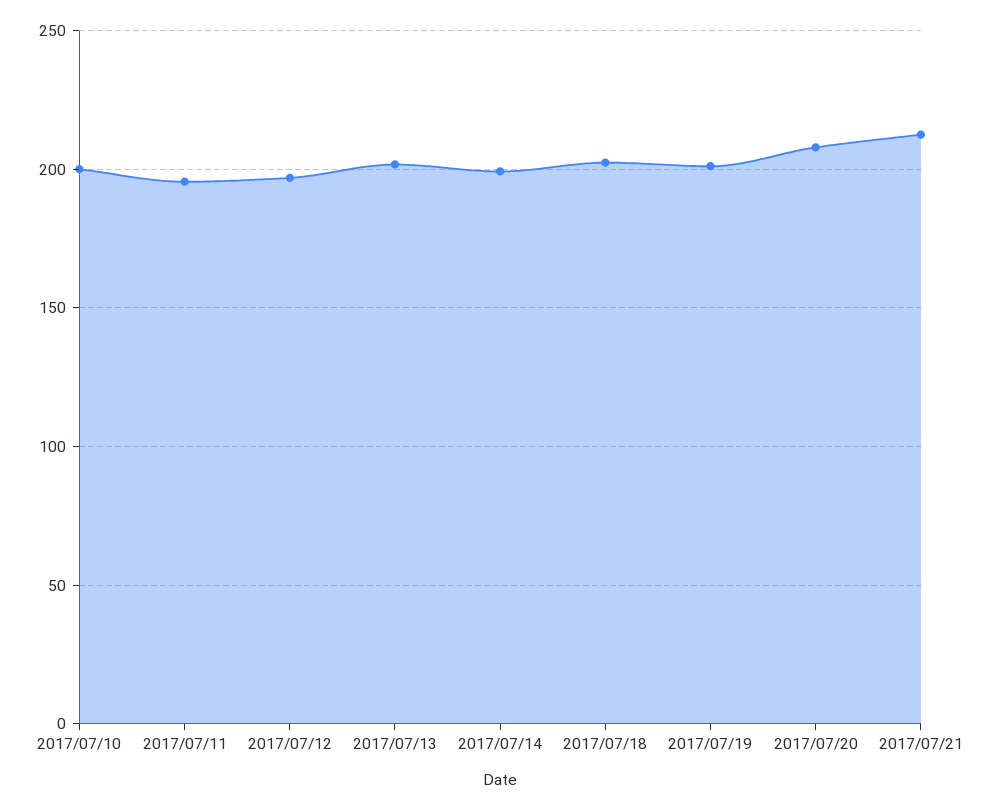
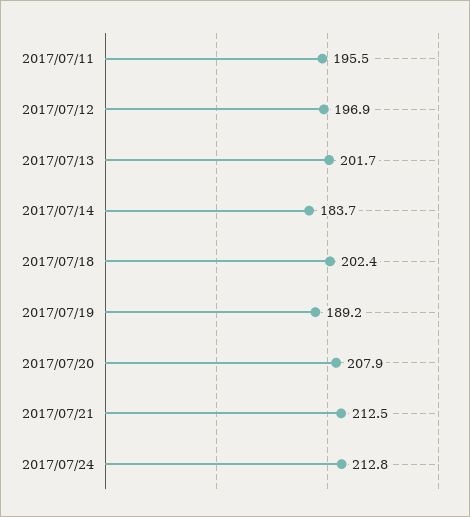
2017/07/10: 200 -> none
2017/07/14: 200 -> 183.7
2017/07/19: 200 -> 189.2
2017/07/24: none -> 212.8

